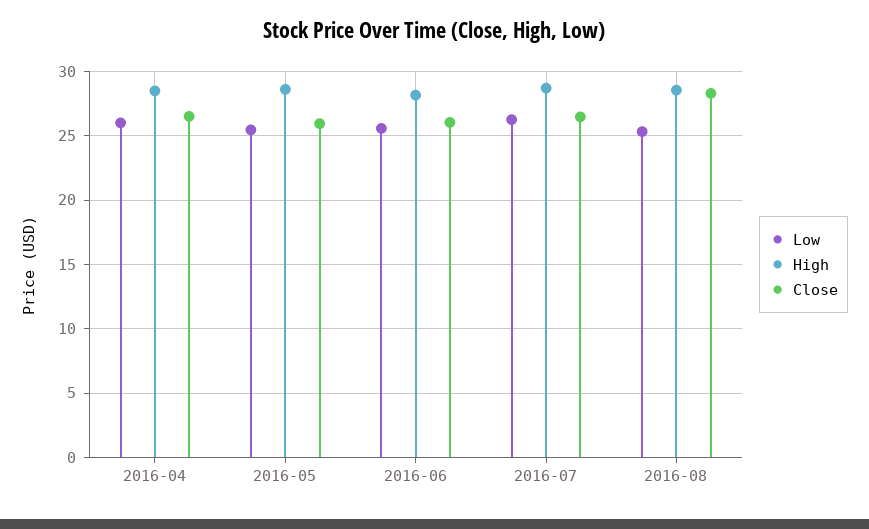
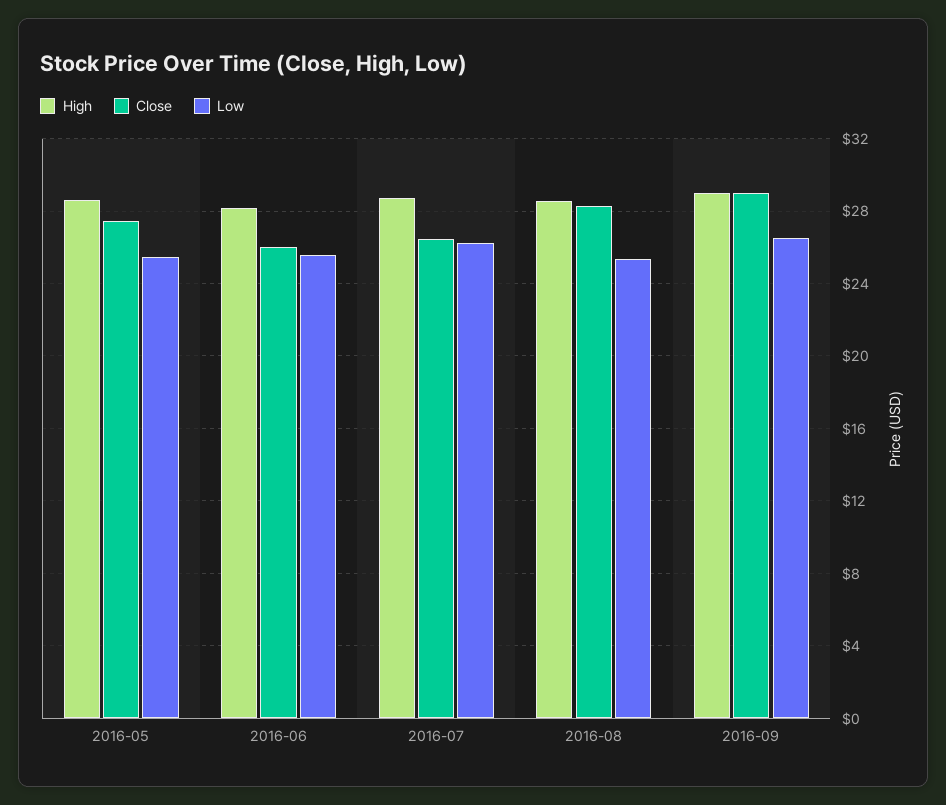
Low, 2016-04: 26 -> none
High, 2016-04: 28.5 -> none
Close, 2016-04: 26.5 -> none
Close, 2016-05: 26 -> 27.5
High, 2016-09: none -> 29
Close, 2016-09: none -> 29
Low, 2016-09: none -> 26.5

